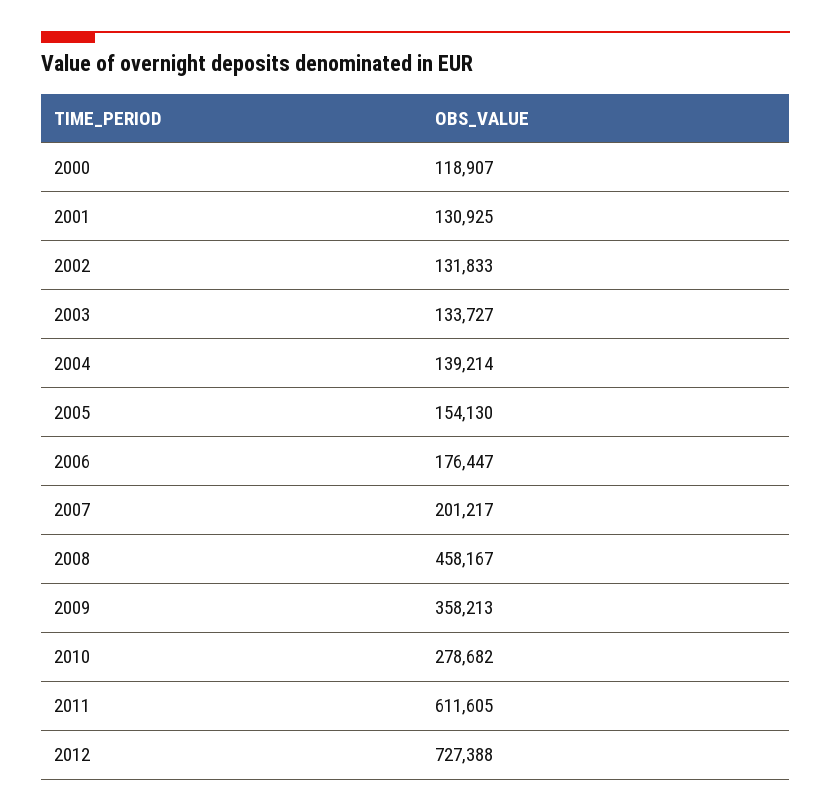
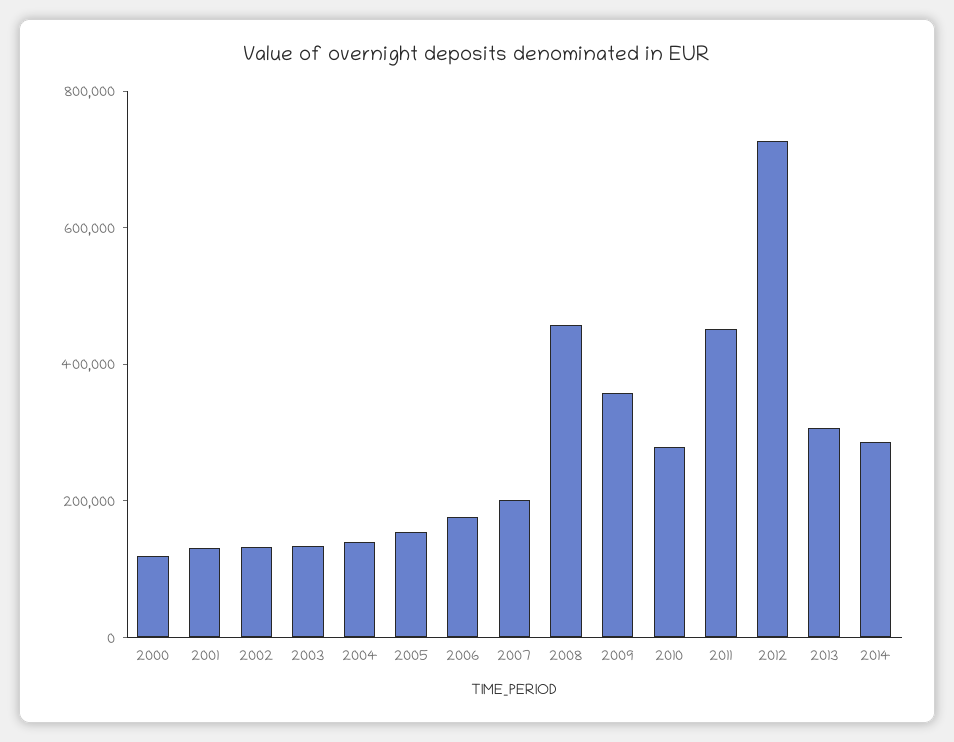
2011: 611605 -> 450000
2013: none -> 300000
2014: none -> 300000

